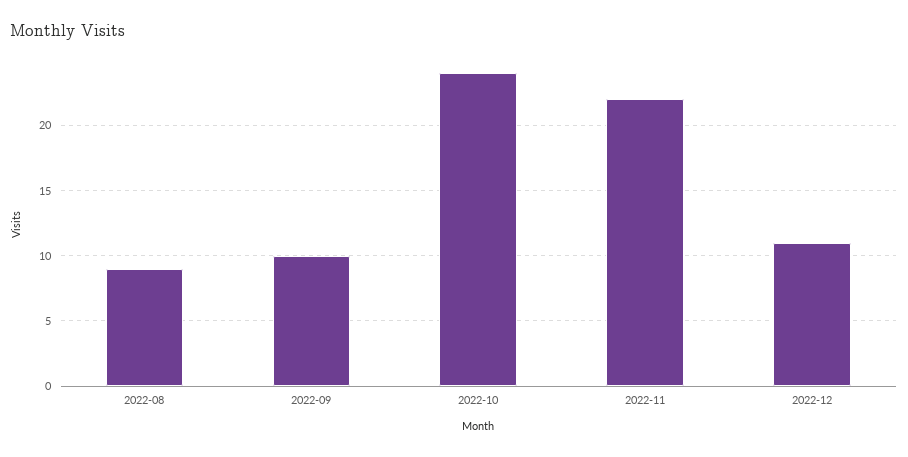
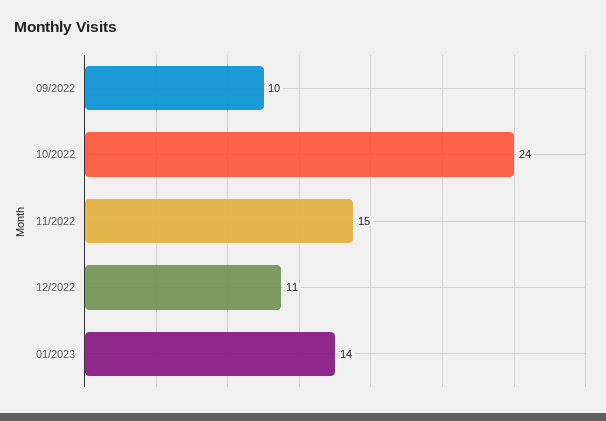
2022-08: 9 -> none
2022-11: 22 -> 15
01/2023: none -> 14

